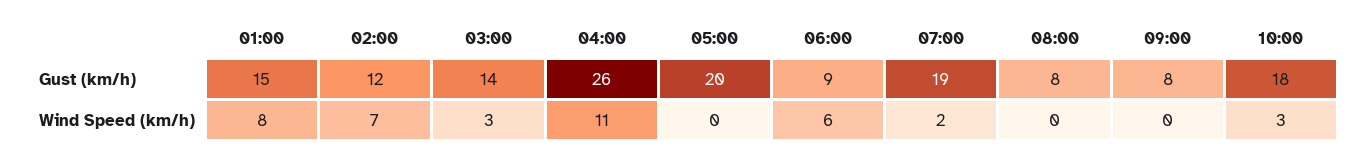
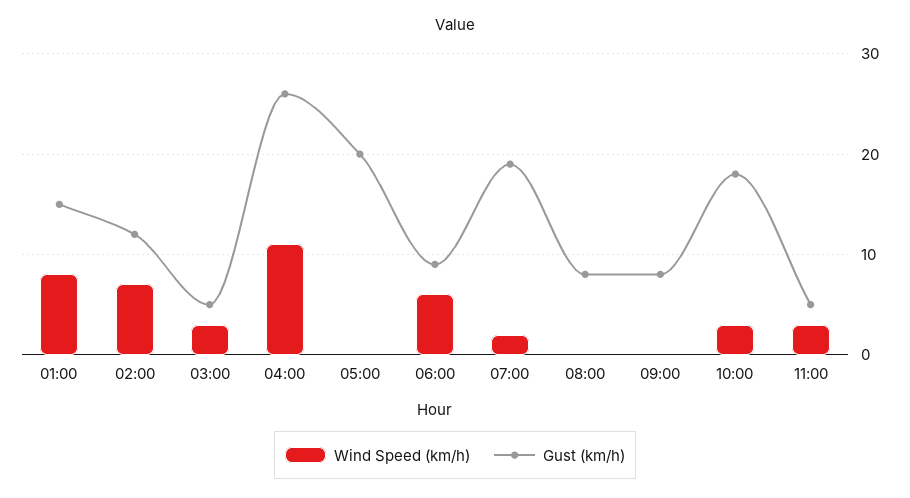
Gust (km/h), 03:00: 14 -> 5
Wind Speed (km/h), 11:00: none -> 3
Gust (km/h), 11:00: none -> 5

